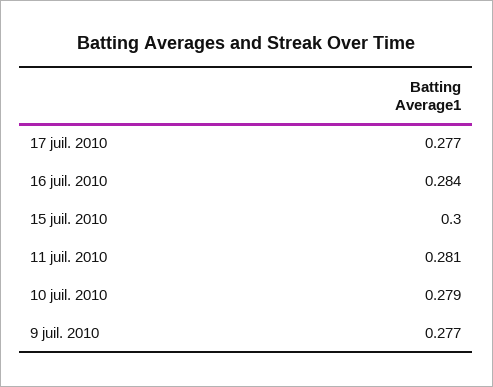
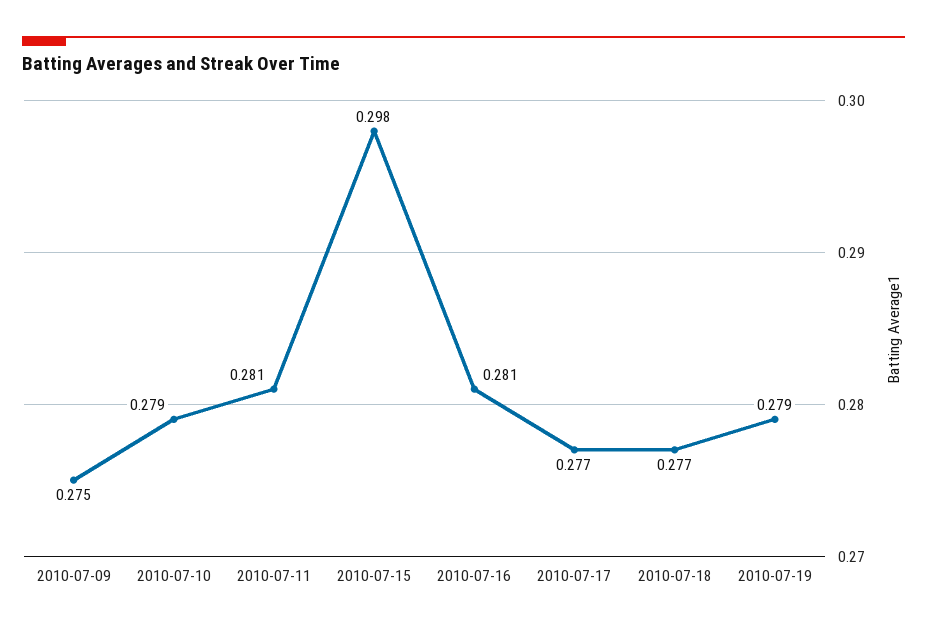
16 juil. 2010: 0.284 -> 0.281
15 juil. 2010: 0.3 -> 0.298
9 juil. 2010: 0.277 -> 0.275
2010-07-18: none -> 0.277
2010-07-19: none -> 0.279

